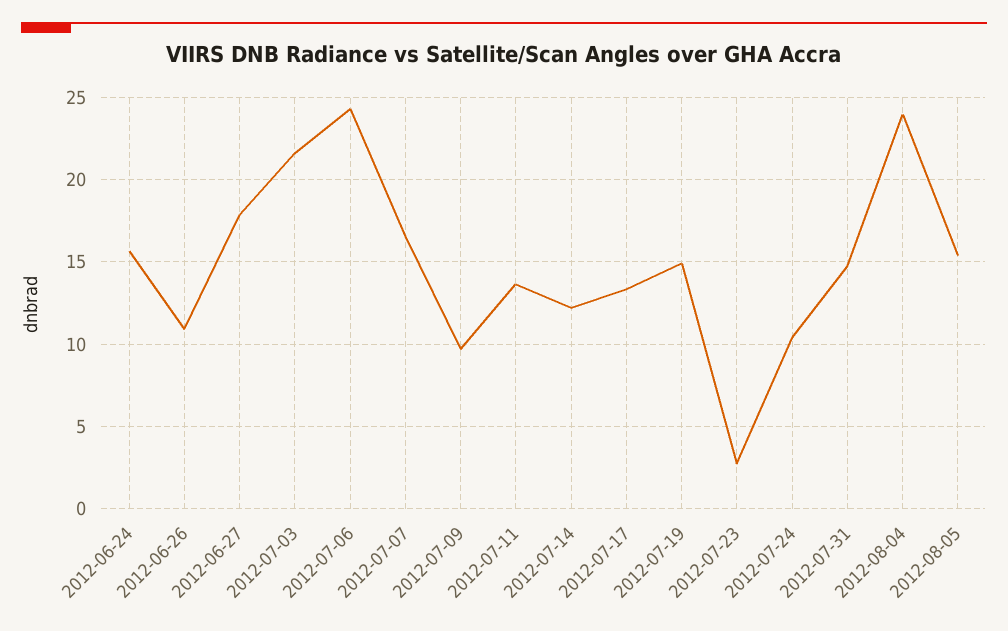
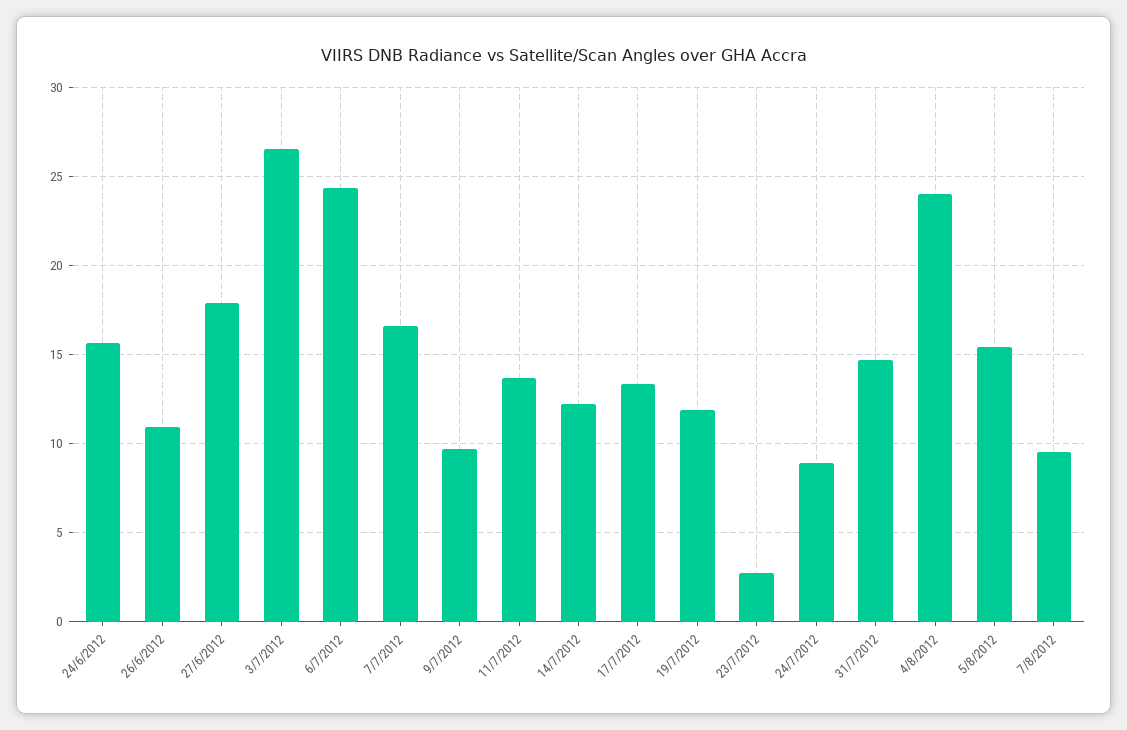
2012-07-03: 21.5 -> 26.5
2012-07-19: 15 -> 12
2012-07-24: 10.5 -> 9
7/8/2012: none -> 9.5

